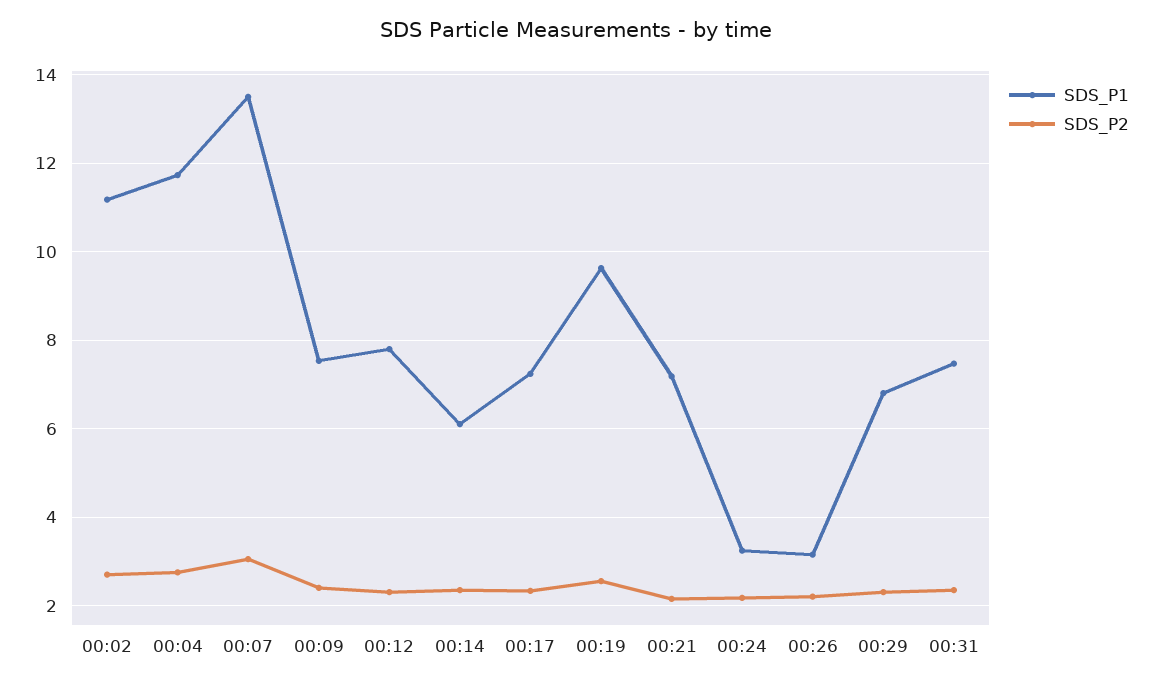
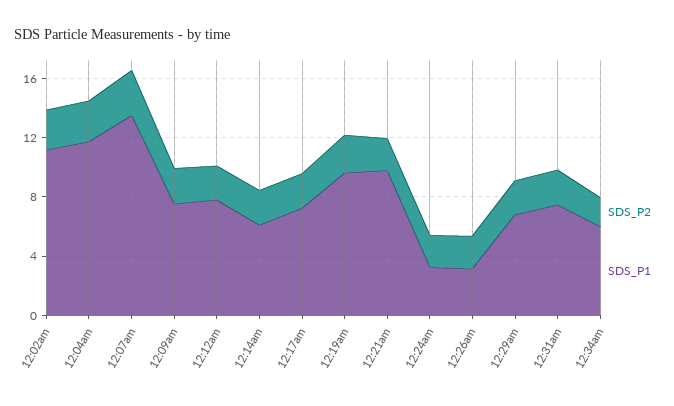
SDS_P1, 00:21: 7.2 -> 10
SDS_P2, 12:34am: none -> 2
SDS_P1, 12:34am: none -> 6

